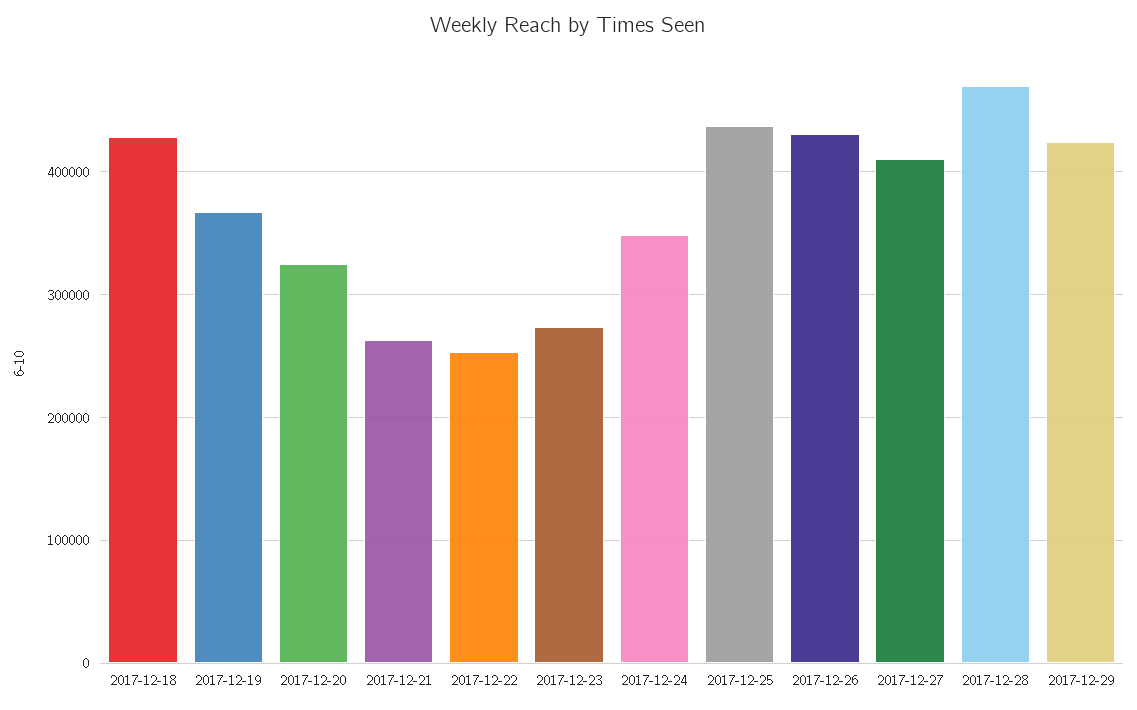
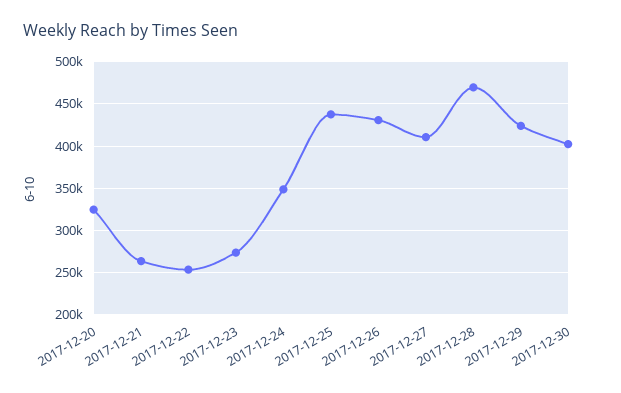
2017-12-18: 430000 -> none
2017-12-19: 370000 -> none
2017-12-30: none -> 400000

